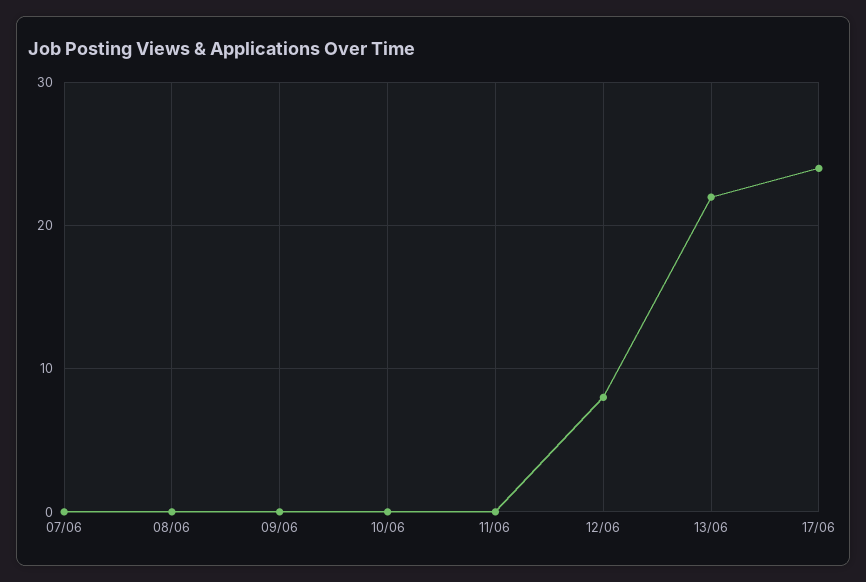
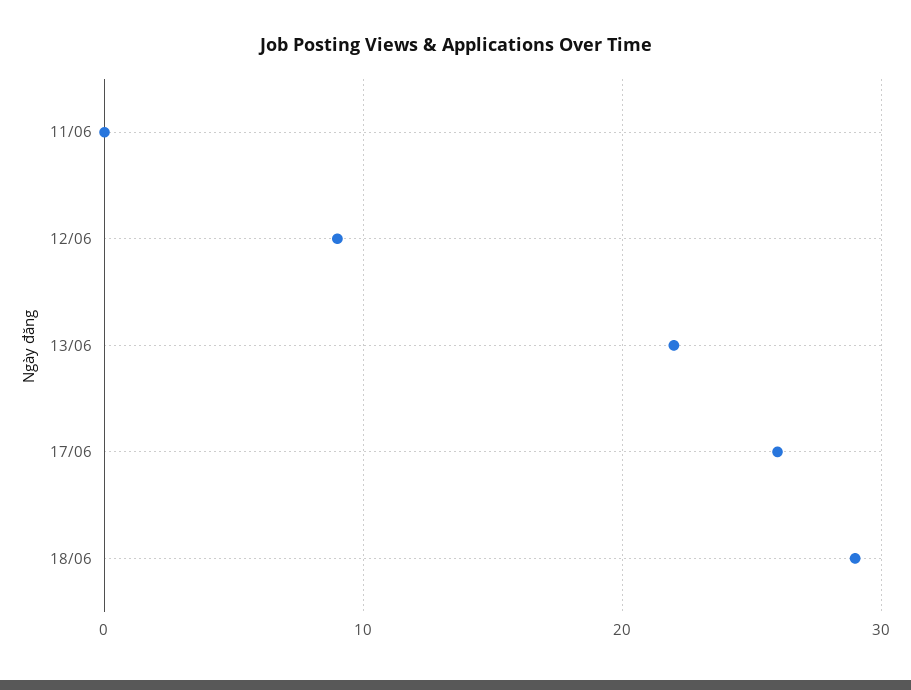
07/06: 0 -> none
08/06: 0 -> none
09/06: 0 -> none
10/06: 0 -> none
12/06: 8 -> 9
17/06: 24 -> 26
18/06: none -> 29

